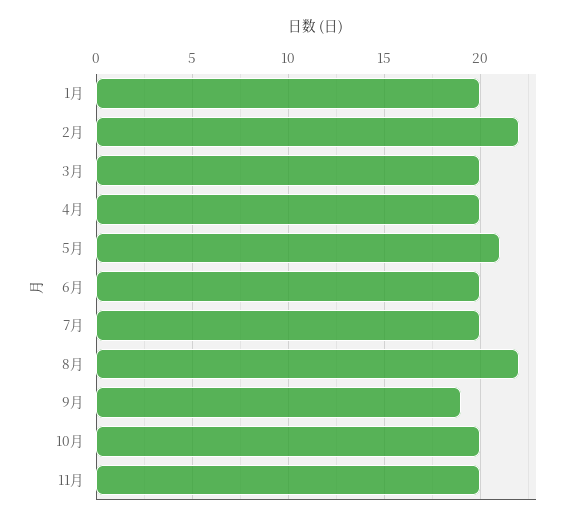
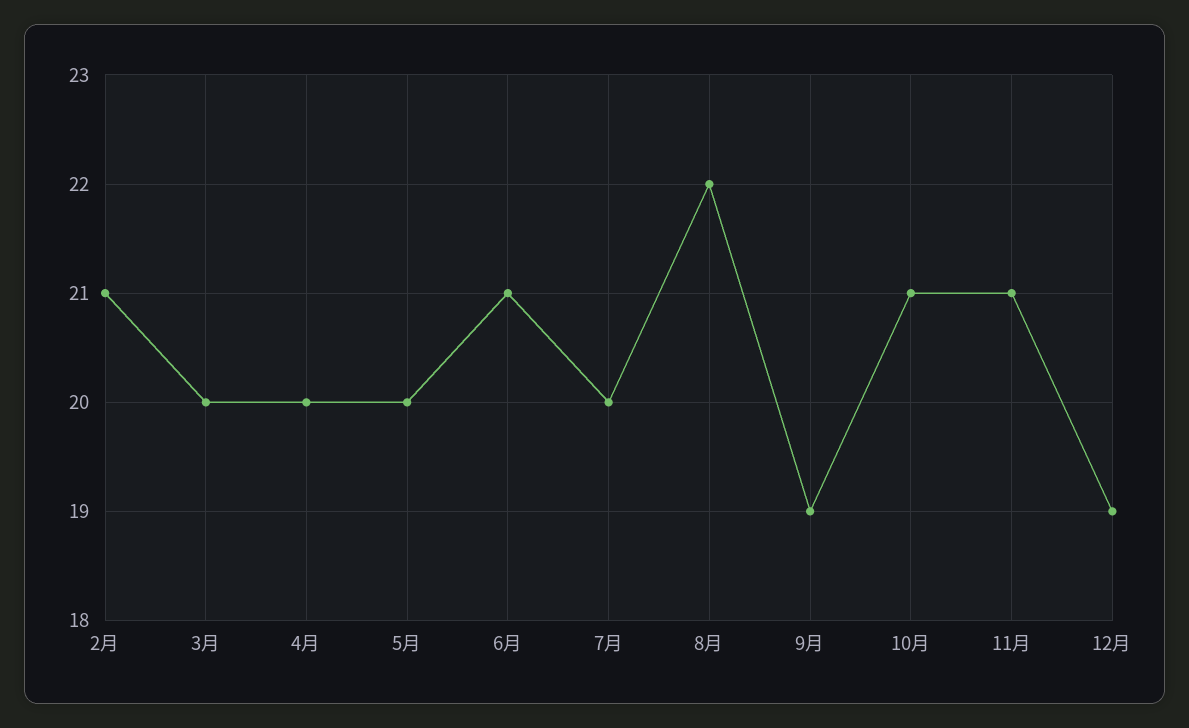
1月: 20 -> none
2月: 22 -> 21
5月: 21 -> 20
6月: 20 -> 21
10月: 20 -> 21
11月: 20 -> 21
12月: none -> 19

